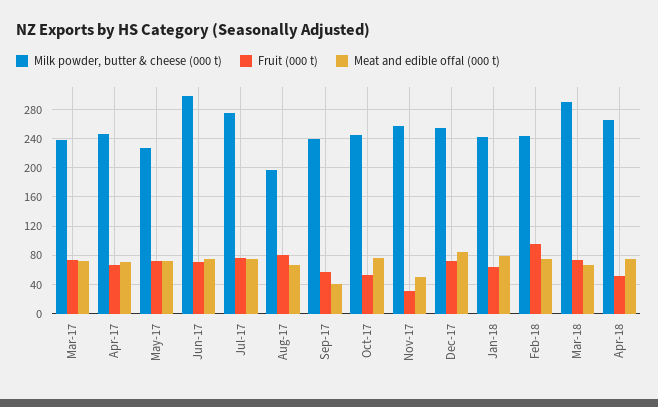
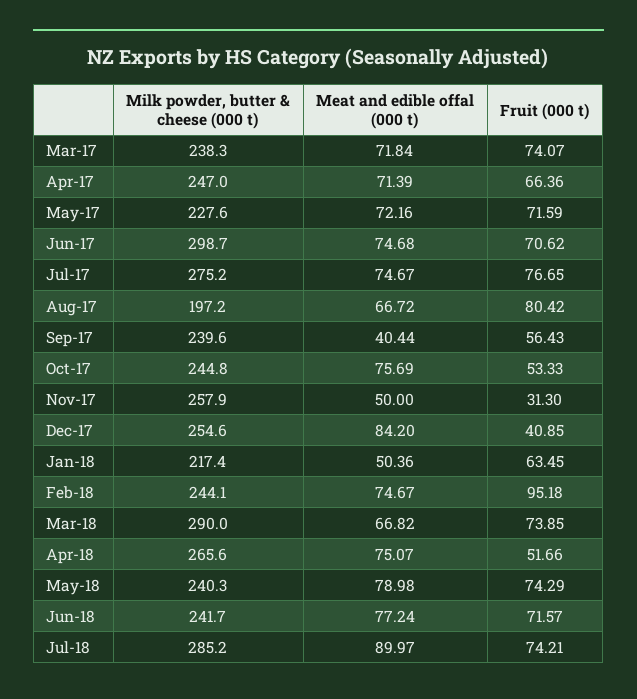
Fruit (000 t), Dec-17: 70 -> 40.85
Milk powder, butter & cheese (000 t), Jan-18: 240 -> 217.4
Meat and edible offal (000 t), Jan-18: 80 -> 50.36
Milk powder, butter & cheese (000 t), May-18: none -> 240.3
Meat and edible offal (000 t), May-18: none -> 78.98
Fruit (000 t), May-18: none -> 74.29
Milk powder, butter & cheese (000 t), Jun-18: none -> 241.7
Meat and edible offal (000 t), Jun-18: none -> 77.24
Fruit (000 t), Jun-18: none -> 71.57
Milk powder, butter & cheese (000 t), Jul-18: none -> 285.2
Meat and edible offal (000 t), Jul-18: none -> 89.97
Fruit (000 t), Jul-18: none -> 74.21

